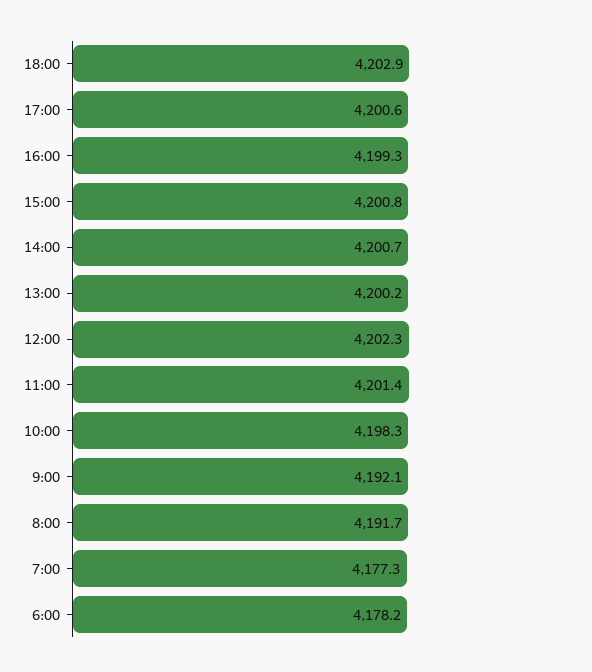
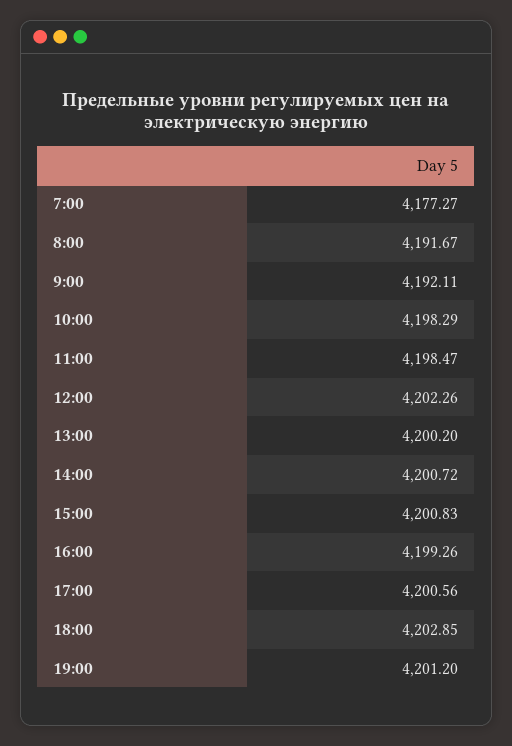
11:00: 4201.4 -> 4198.47
6:00: 4178.2 -> none
19:00: none -> 4201.2

